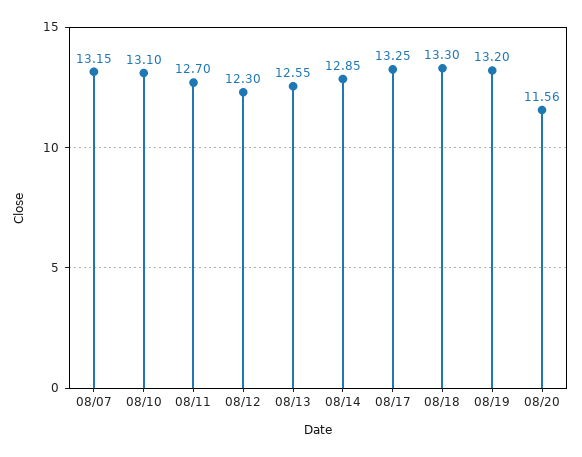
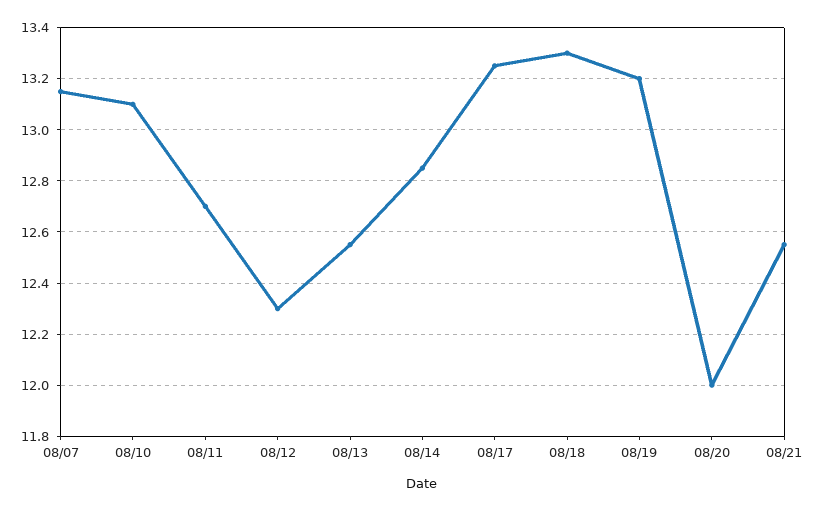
08/20: 11.56 -> 12
08/21: none -> 12.55

